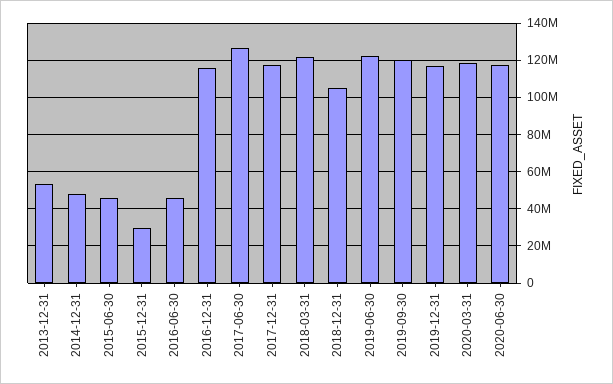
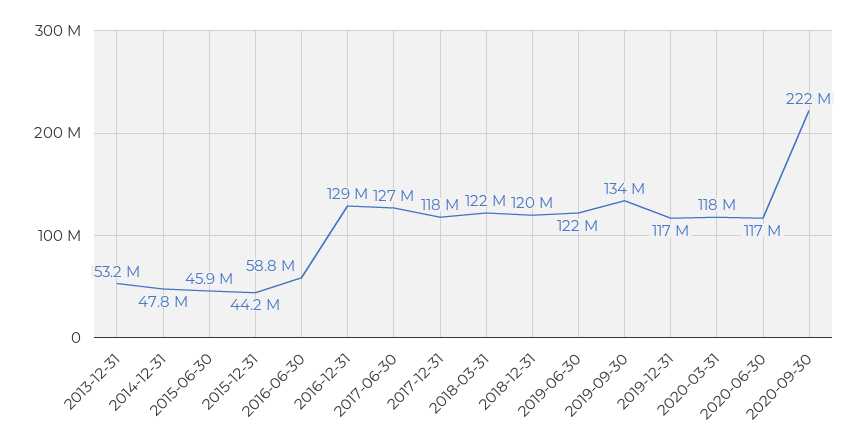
2015-12-31: 30000000 -> 44200000
2016-06-30: 45000000 -> 58800000
2016-12-31: 115000000 -> 129000000
2018-12-31: 105000000 -> 120000000
2019-09-30: 120000000 -> 134000000
2020-09-30: none -> 222000000

